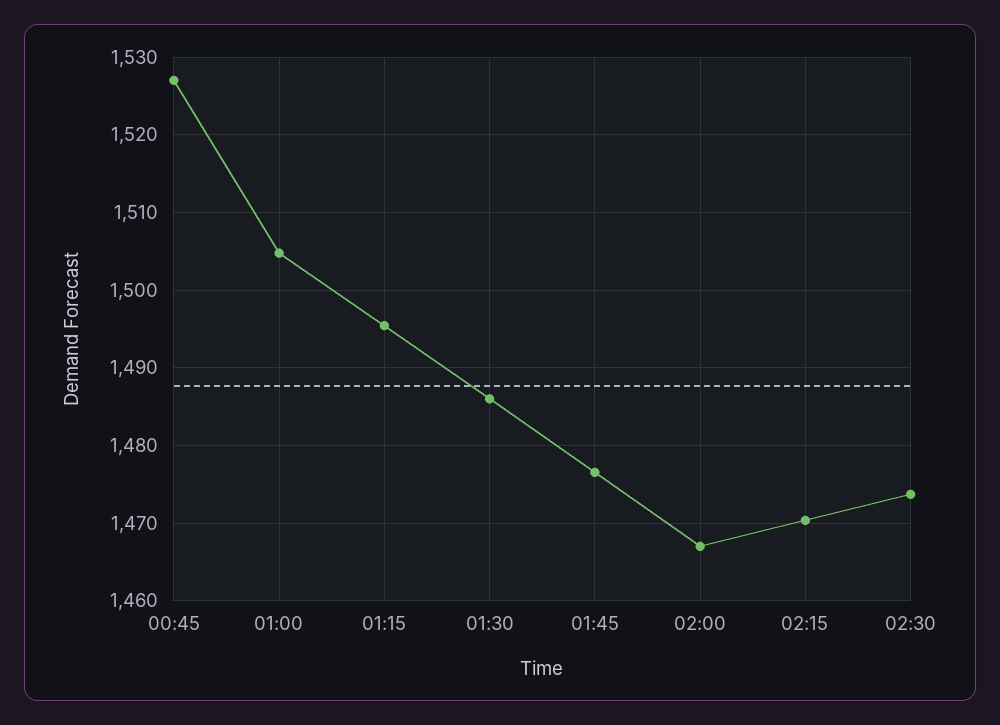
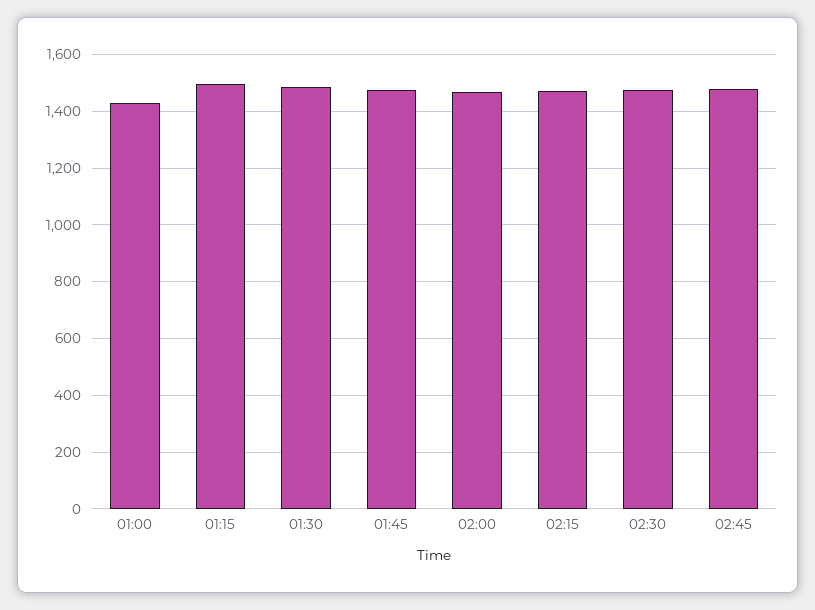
00:45: 1527 -> none
01:00: 1505 -> 1425
02:45: none -> 1475

